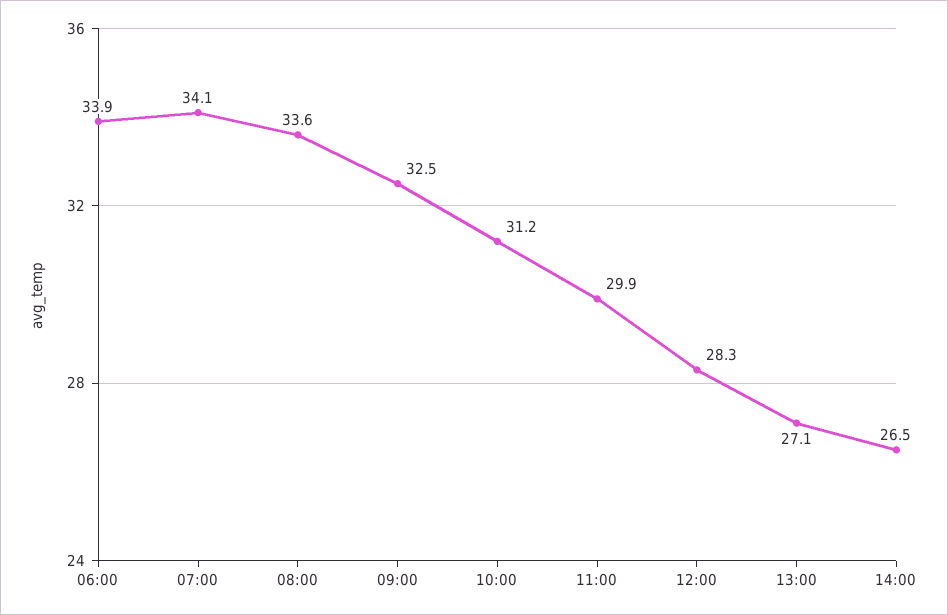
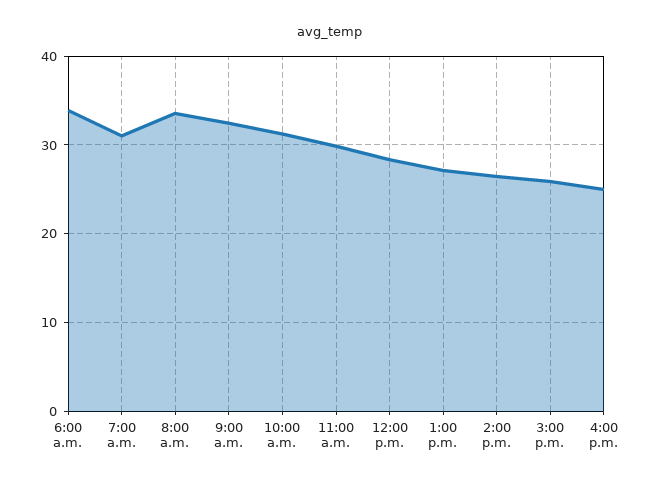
07:00: 34.1 -> 31
3:00 p.m.: none -> 26
4:00 p.m.: none -> 25

